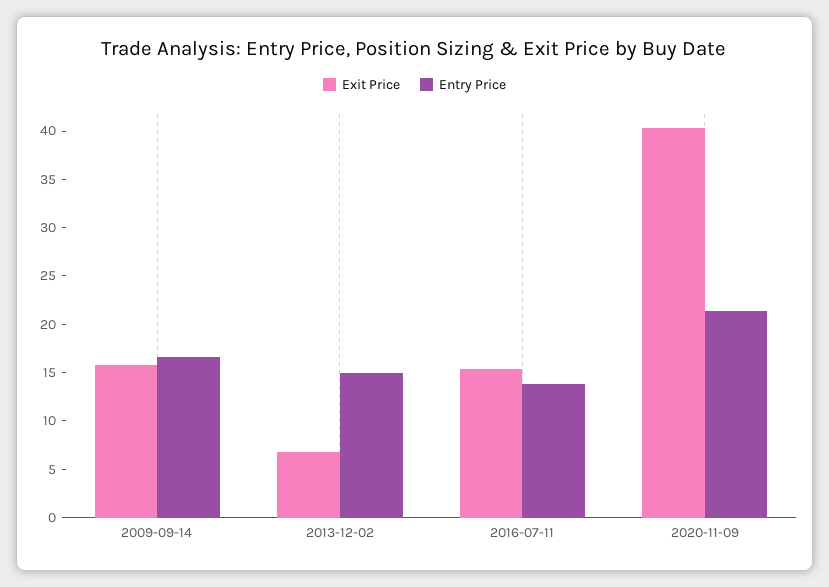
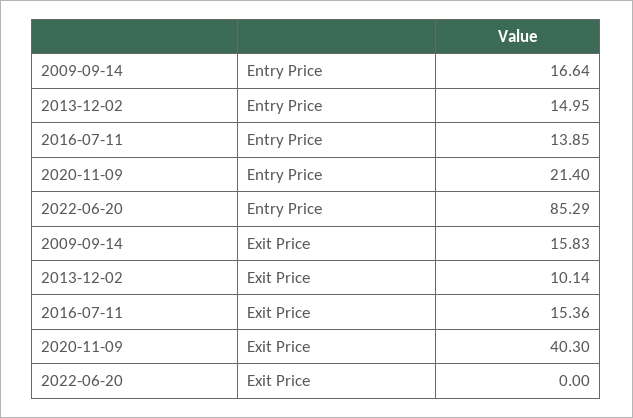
Exit Price, 2013-12-02: 7 -> 10.14
Entry Price, 2022-06-20: none -> 85.29
Exit Price, 2022-06-20: none -> 0

